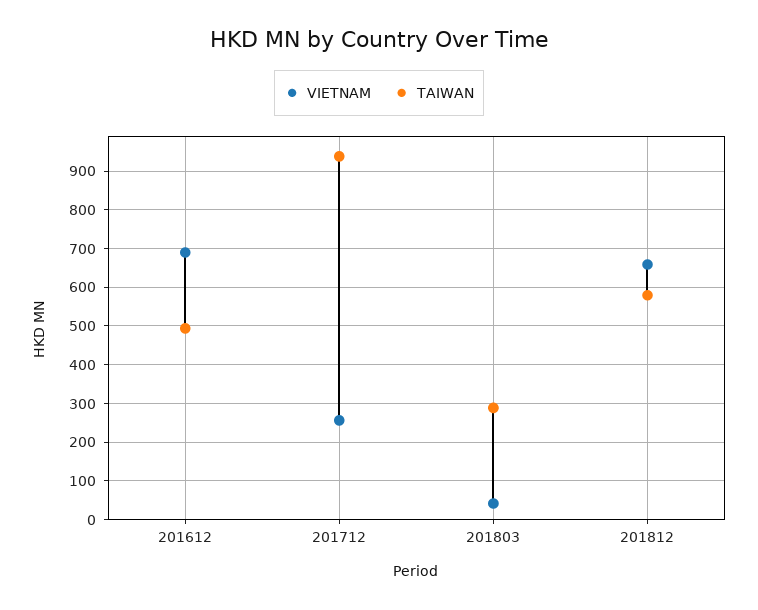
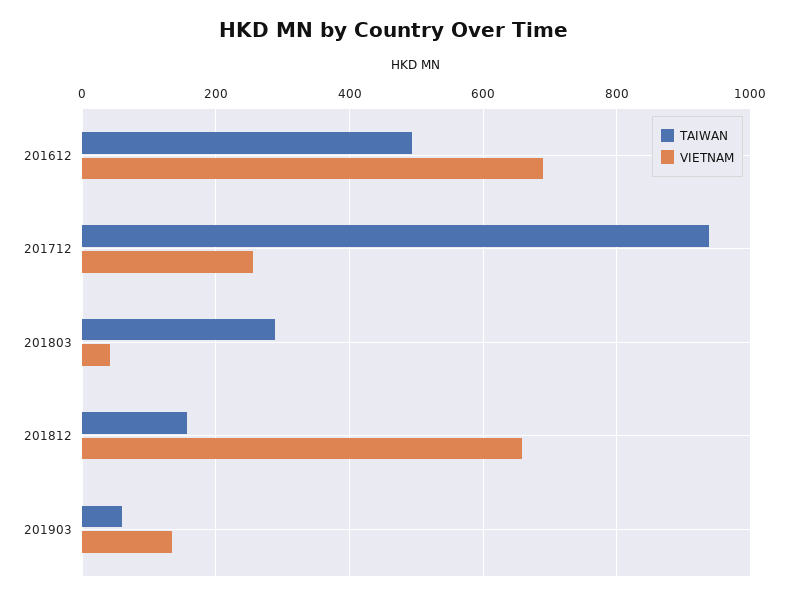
TAIWAN, 201812: 580 -> 160
TAIWAN, 201903: none -> 60
VIETNAM, 201903: none -> 140

